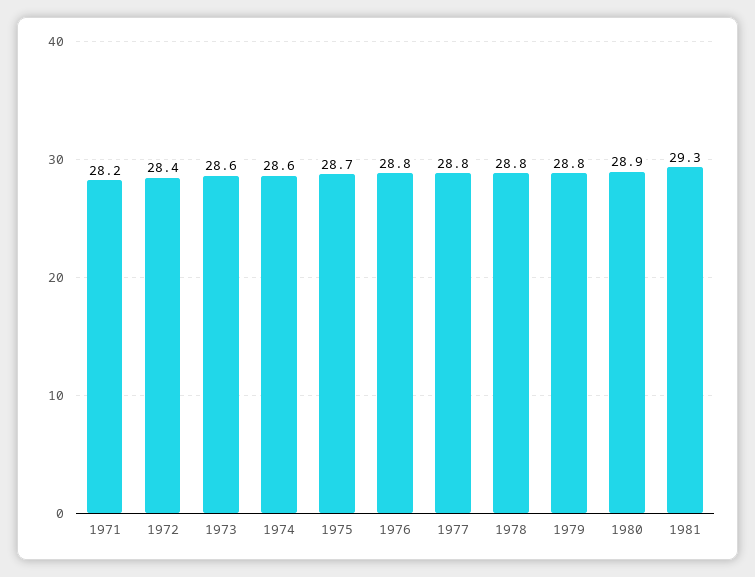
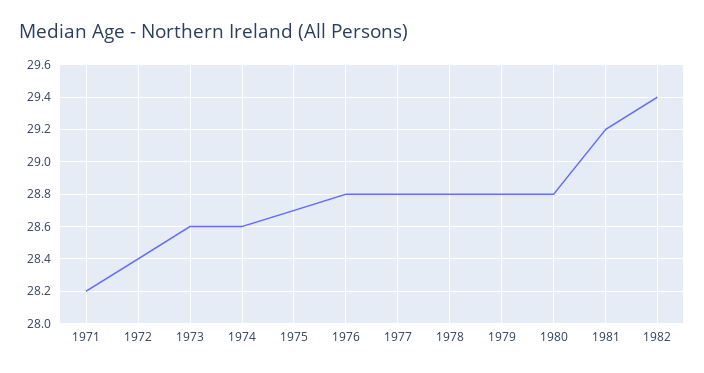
1980: 28.9 -> 28.8
1981: 29.3 -> 29.2
1982: none -> 29.4

